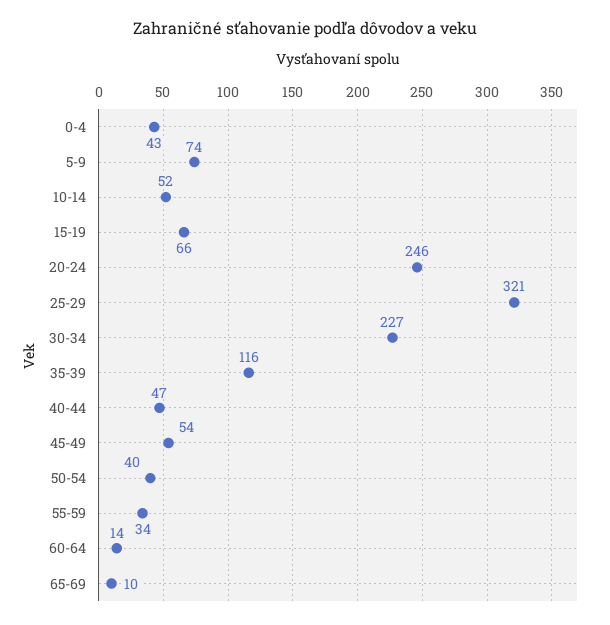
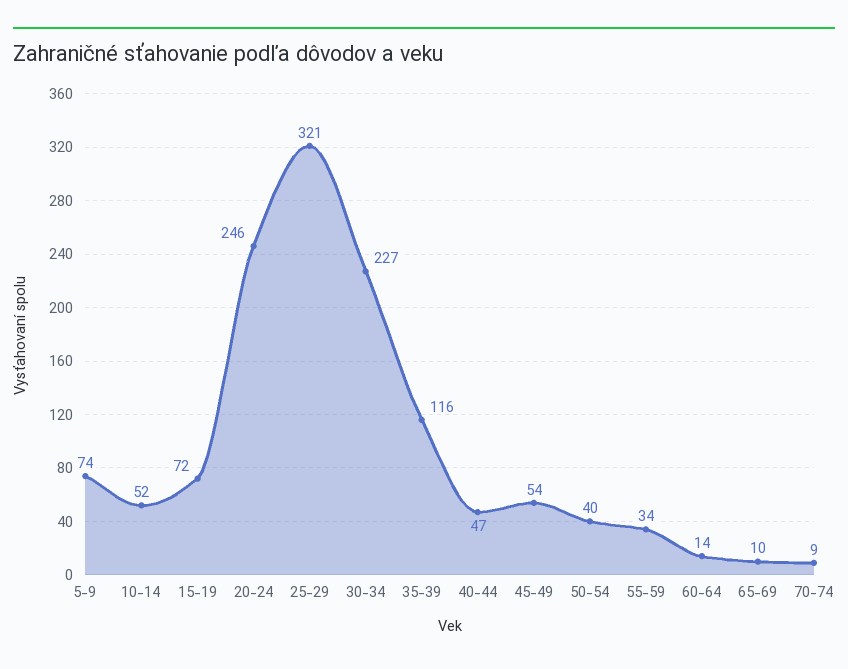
0-4: 43 -> none
15-19: 66 -> 72
70-74: none -> 9

